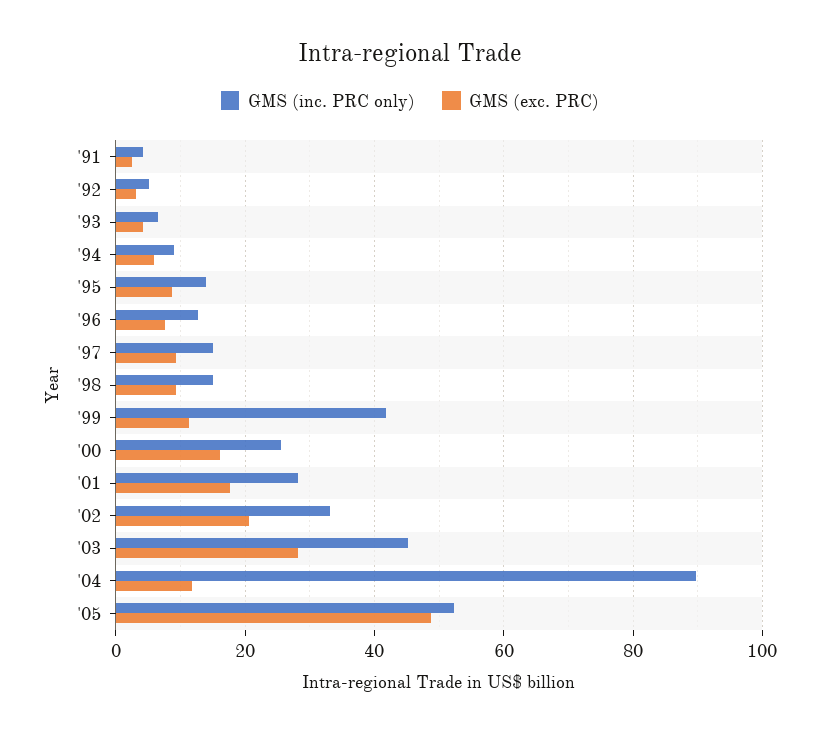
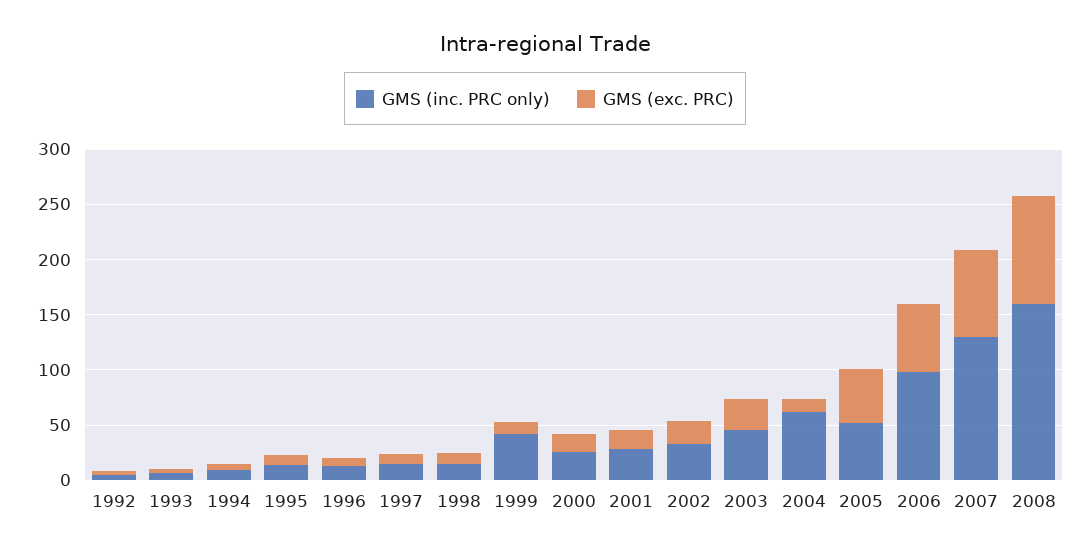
GMS (inc. PRC only), '91: 4 -> none
GMS (exc. PRC), '91: 2 -> none
GMS (inc. PRC only), '04: 90 -> 60
GMS (inc. PRC only), 2006: none -> 100
GMS (exc. PRC), 2006: none -> 60
GMS (inc. PRC only), 2007: none -> 130
GMS (exc. PRC), 2007: none -> 80
GMS (inc. PRC only), 2008: none -> 160
GMS (exc. PRC), 2008: none -> 100

